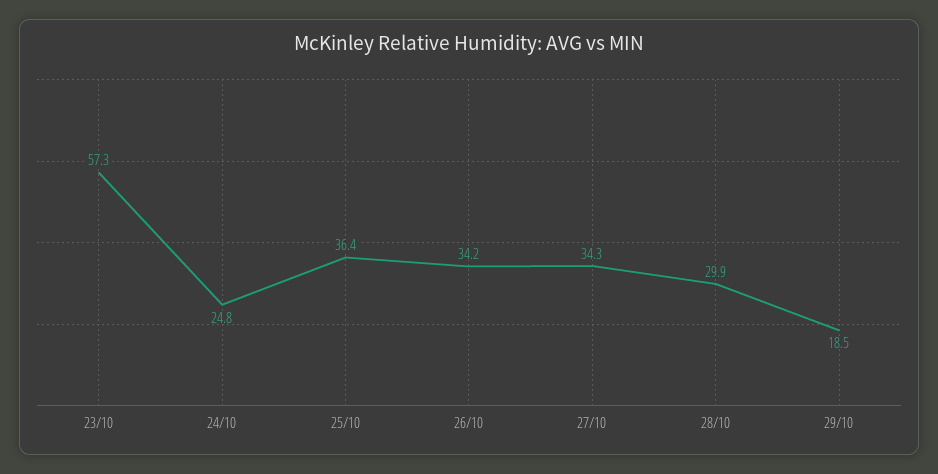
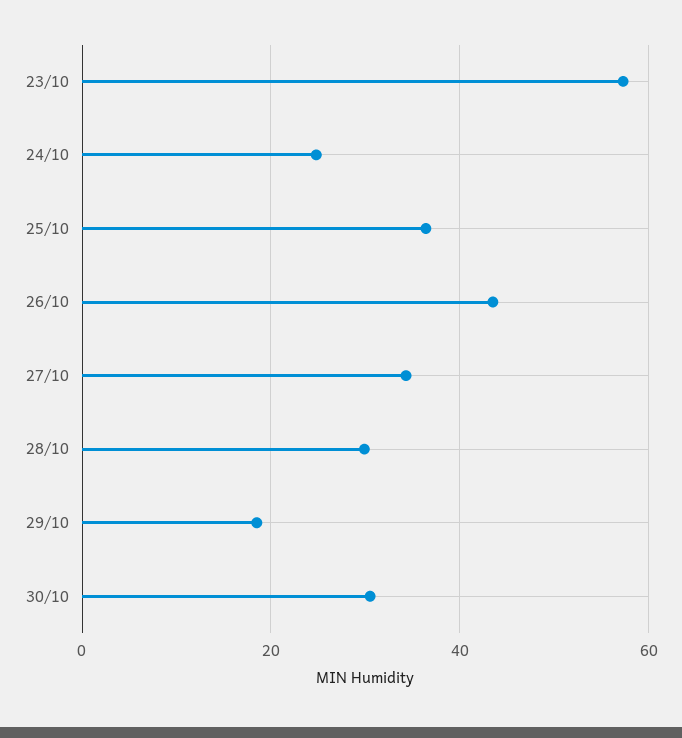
26/10: 34.2 -> 44
30/10: none -> 30

